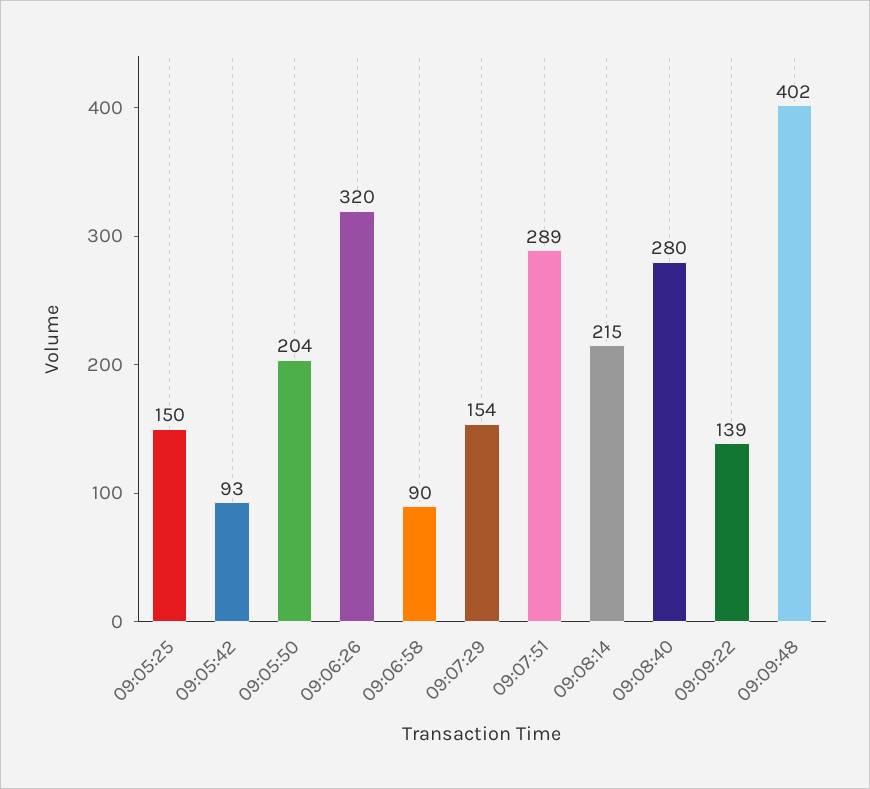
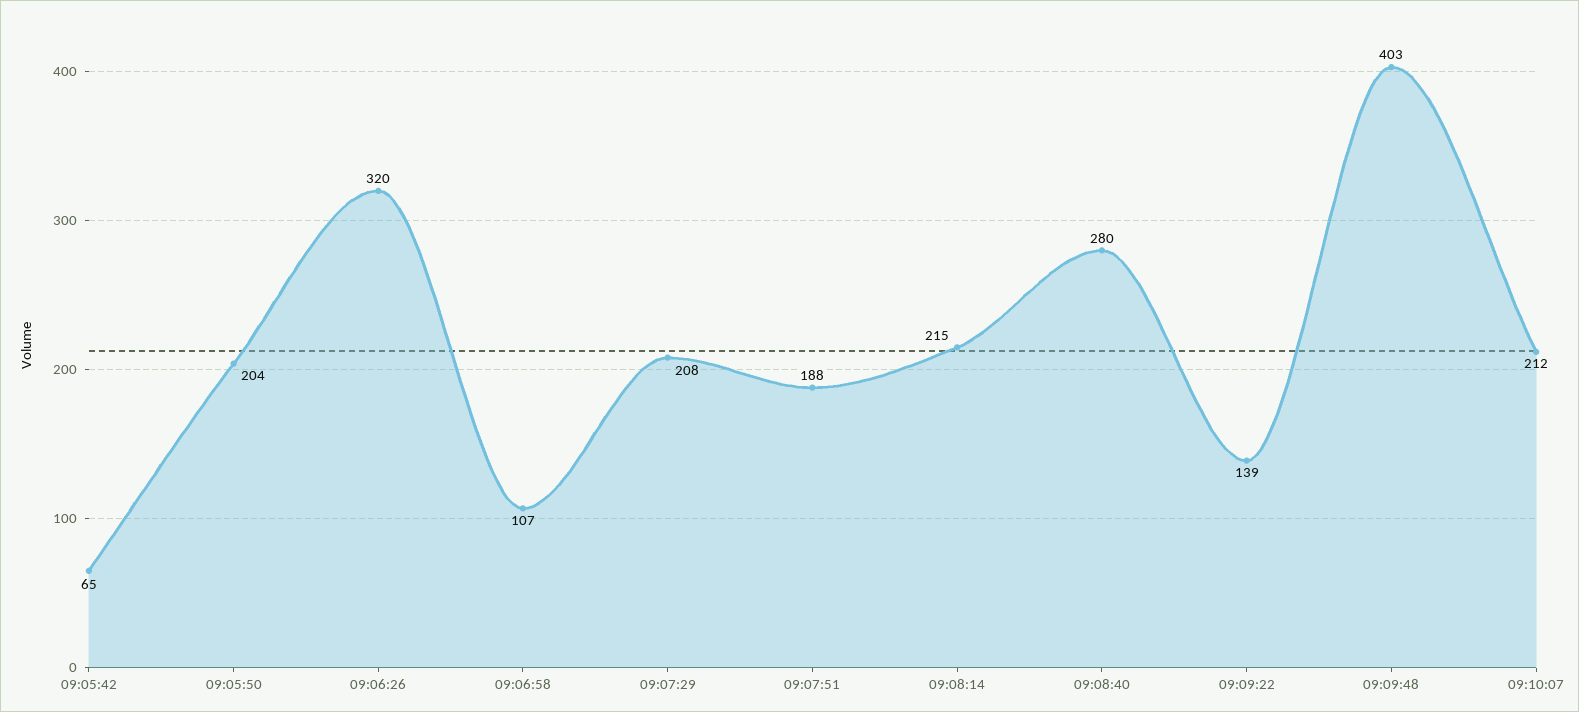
09:05:25: 150 -> none
09:05:42: 93 -> 65
09:06:58: 90 -> 107
09:07:29: 154 -> 208
09:07:51: 289 -> 188
09:09:48: 402 -> 403
09:10:07: none -> 212

